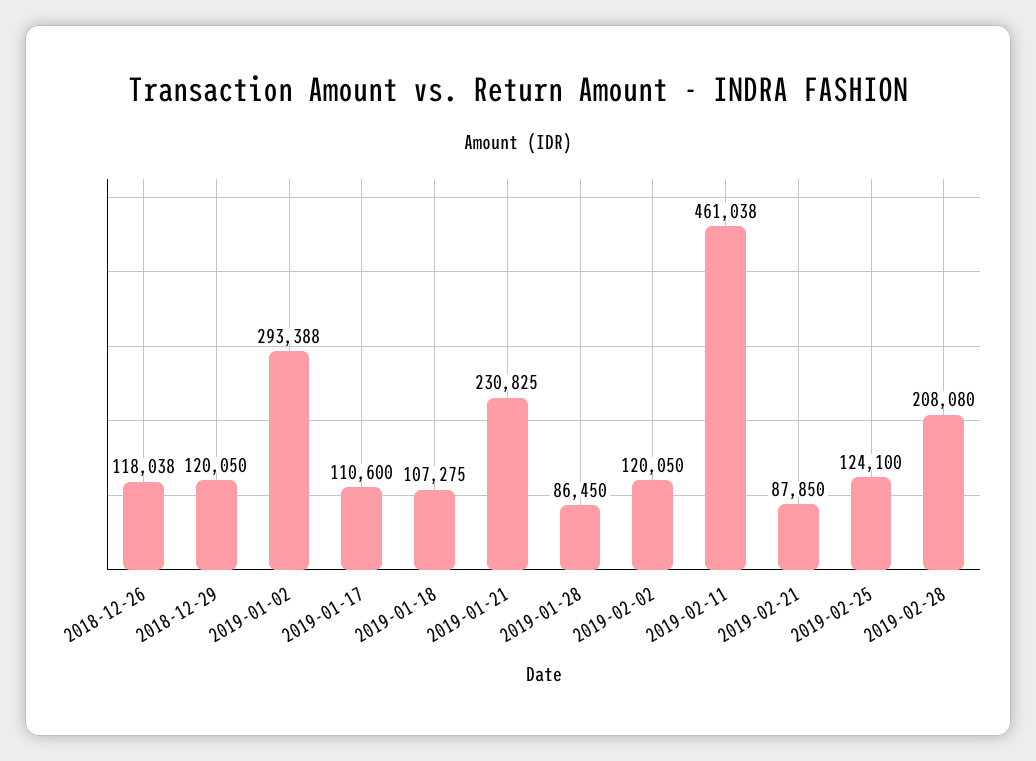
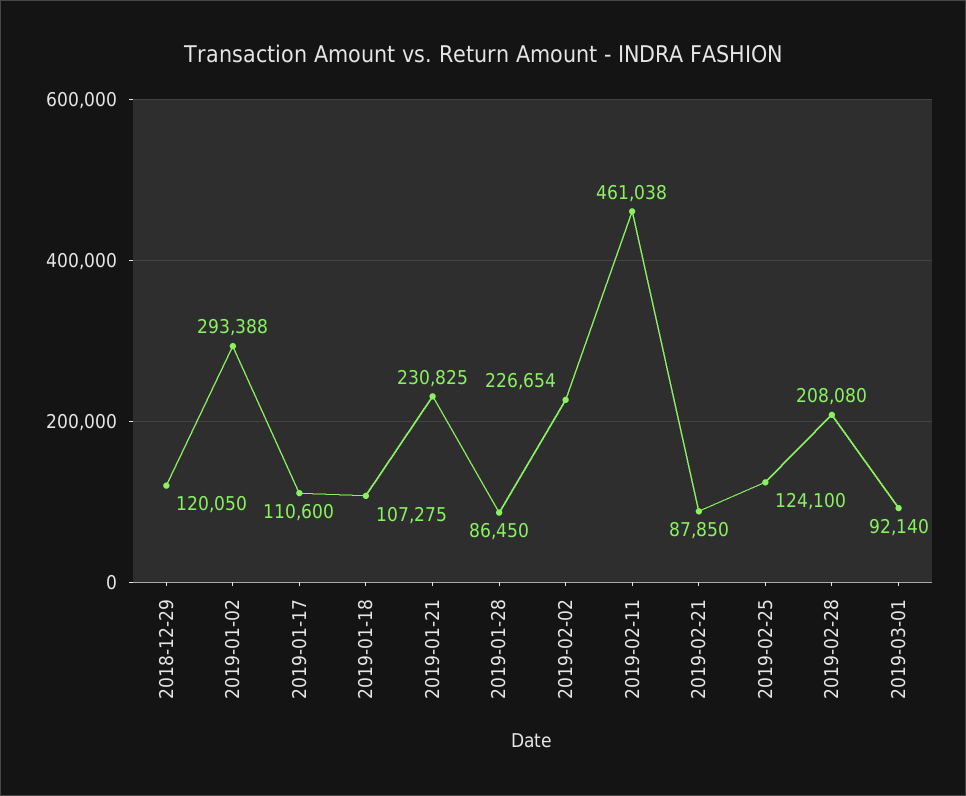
2018-12-26: 118038 -> none
2019-02-02: 120050 -> 226654
2019-03-01: none -> 92140

